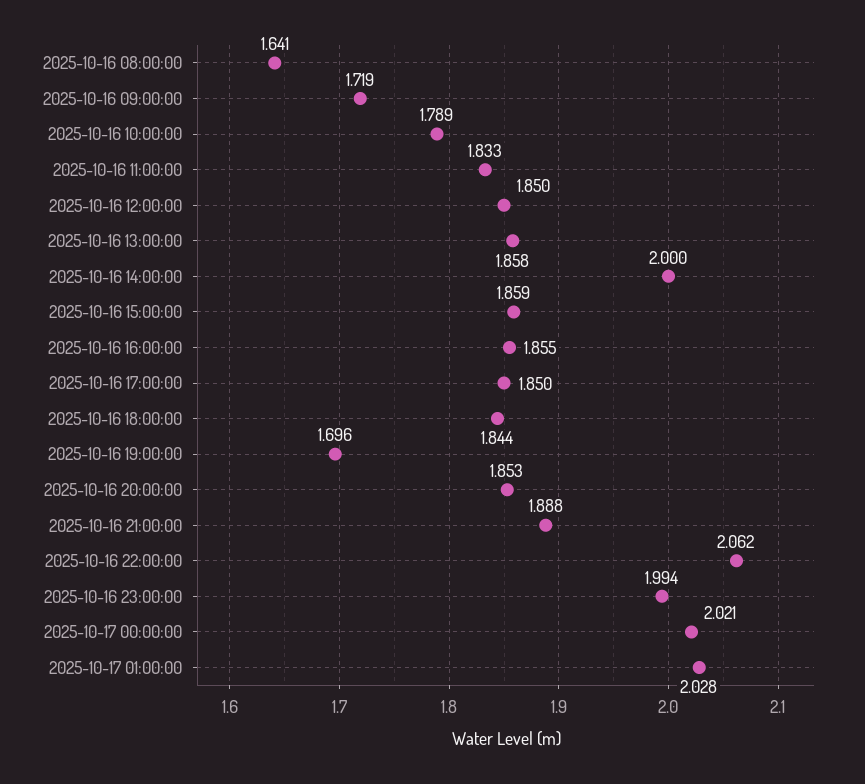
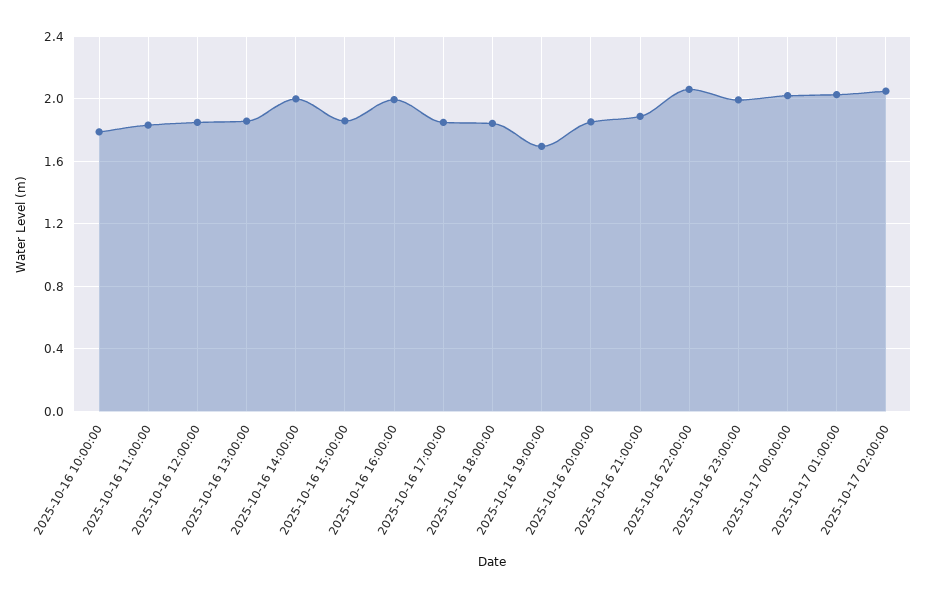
2025-10-16 08:00:00: 1.641 -> none
2025-10-16 09:00:00: 1.719 -> none
2025-10-16 16:00:00: 1.855 -> 2
2025-10-17 02:00:00: none -> 2.05

